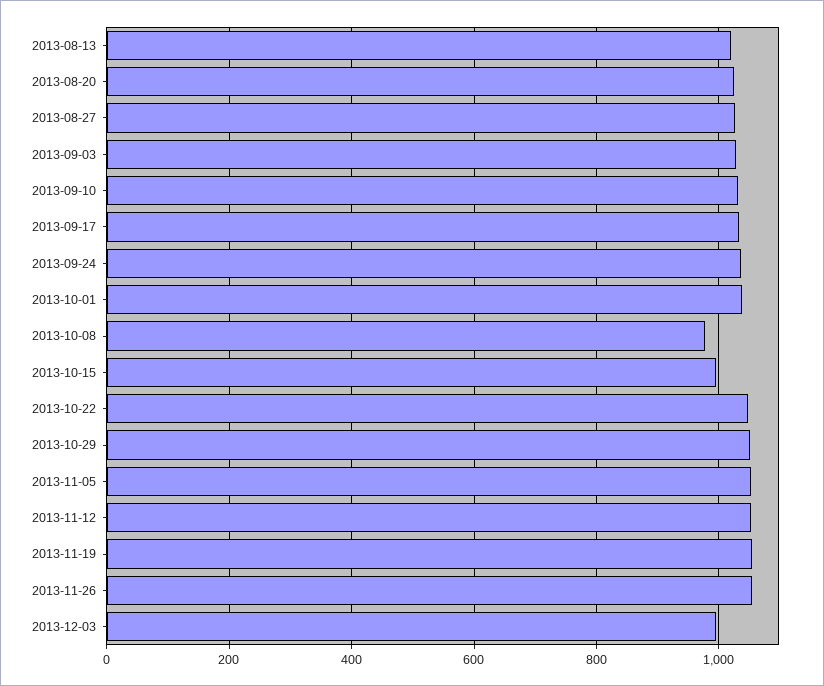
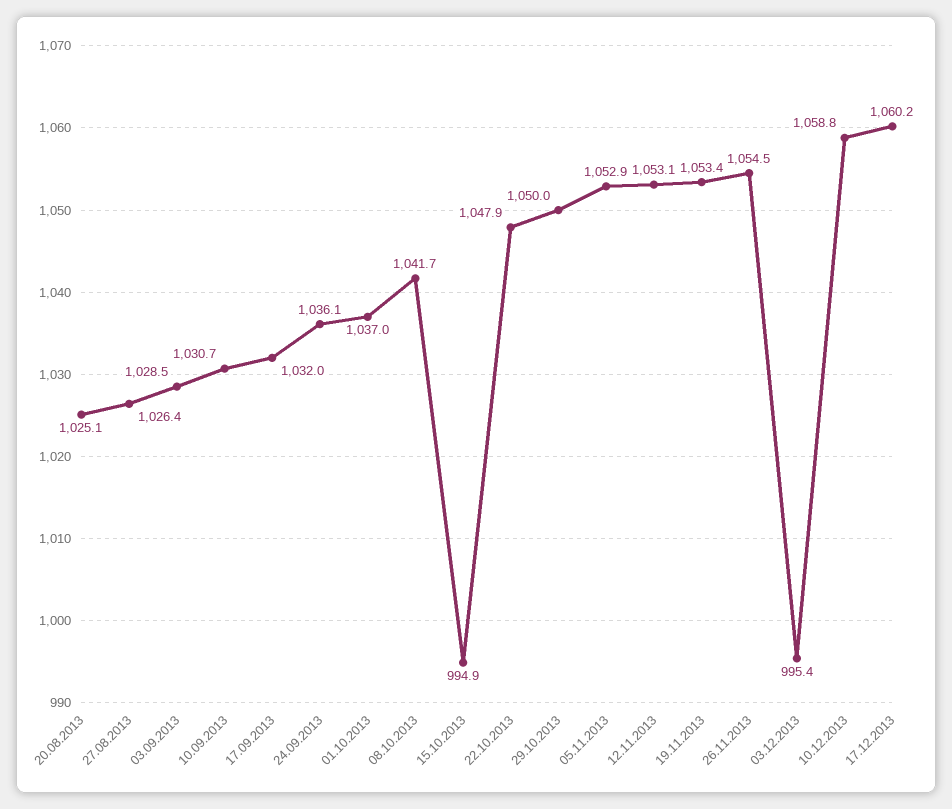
2013-08-13: 1020 -> none
2013-10-08: 980 -> 1041.7
10.12.2013: none -> 1058.8
17.12.2013: none -> 1060.2

